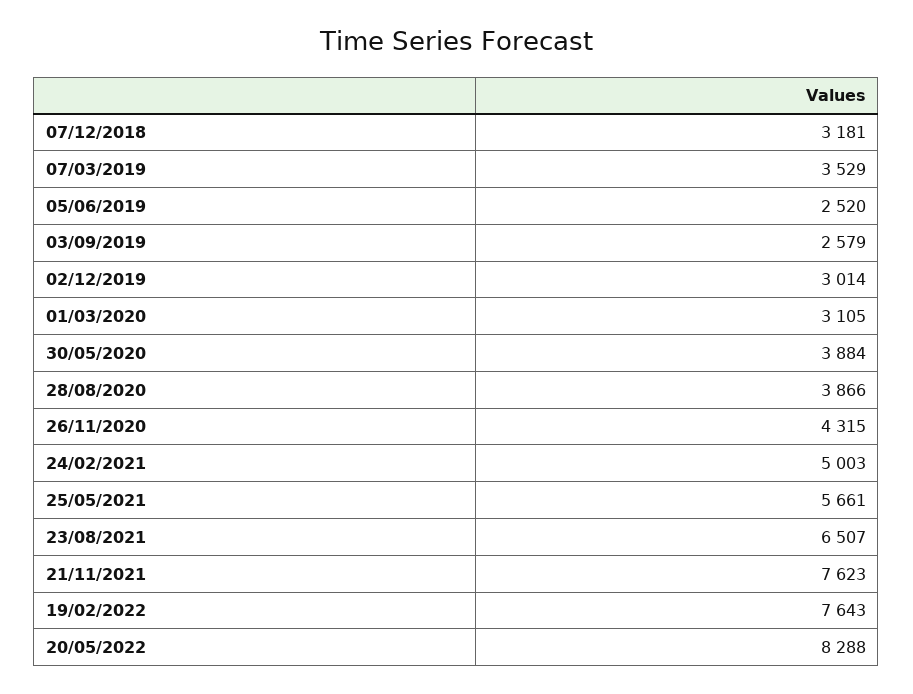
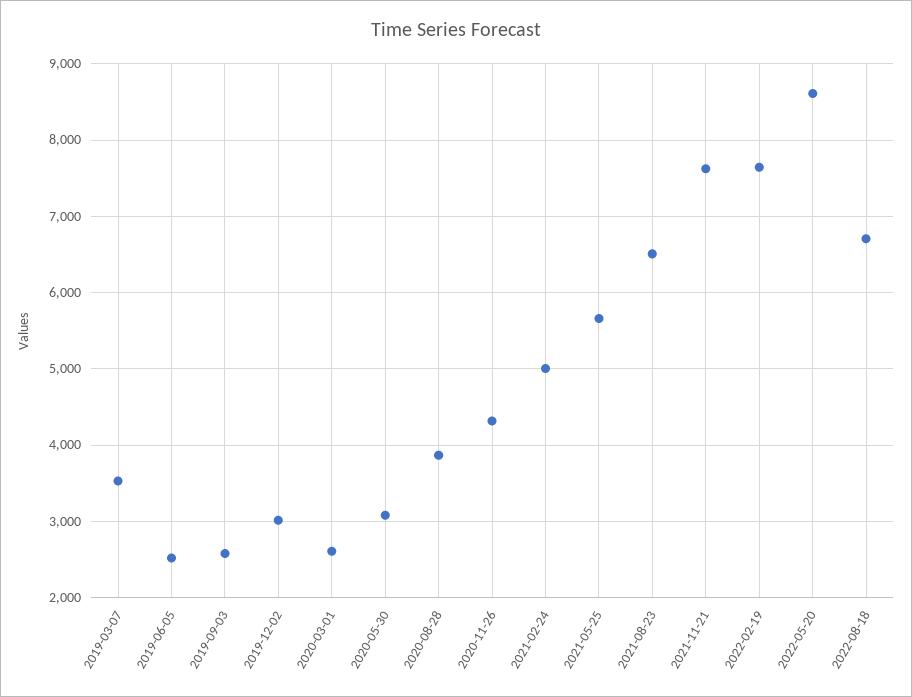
07/12/2018: 3181 -> none
01/03/2020: 3105 -> 2600
30/05/2020: 3884 -> 3100
20/05/2022: 8288 -> 8600
2022-08-18: none -> 6700

